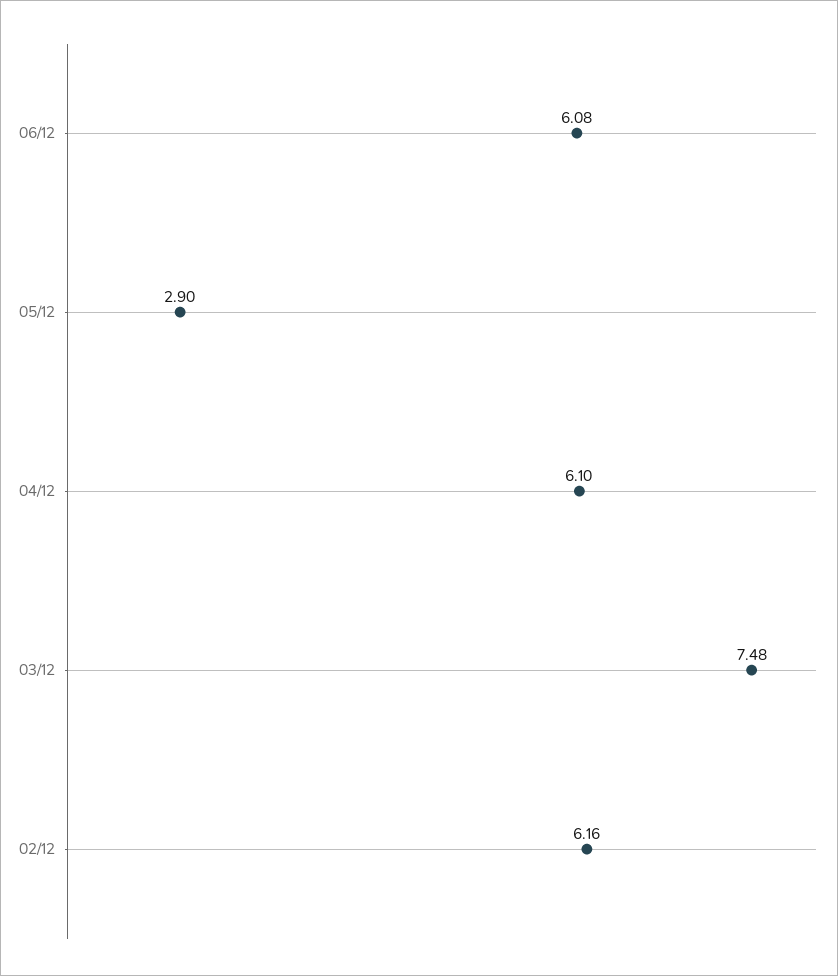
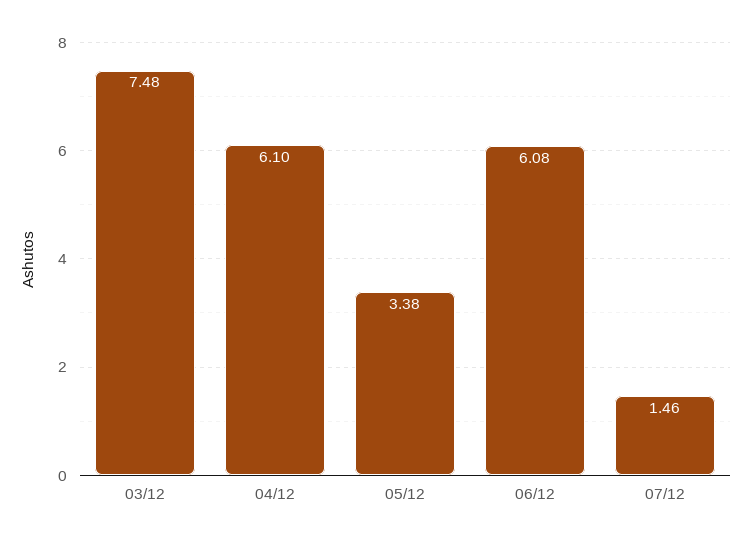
05/12: 2.9 -> 3.38
02/12: 6.16 -> none
07/12: none -> 1.46

